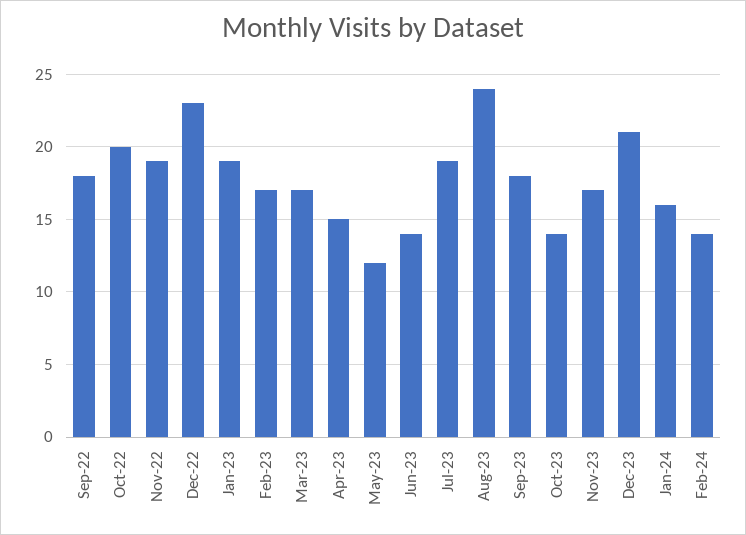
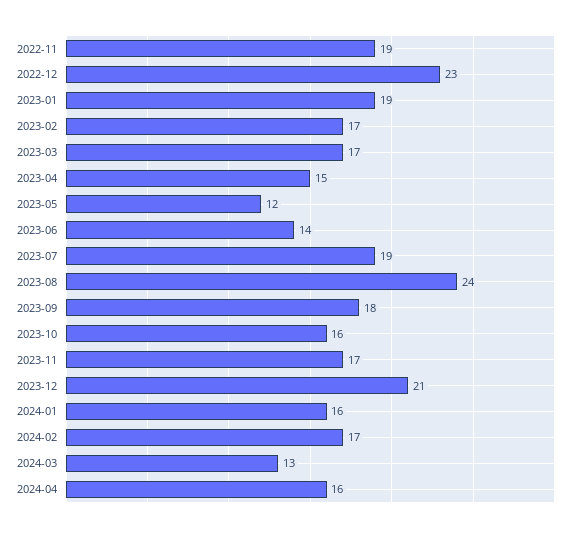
Sep-22: 18 -> none
Oct-22: 20 -> none
Oct-23: 14 -> 16
Feb-24: 14 -> 17
2024-03: none -> 13
2024-04: none -> 16

